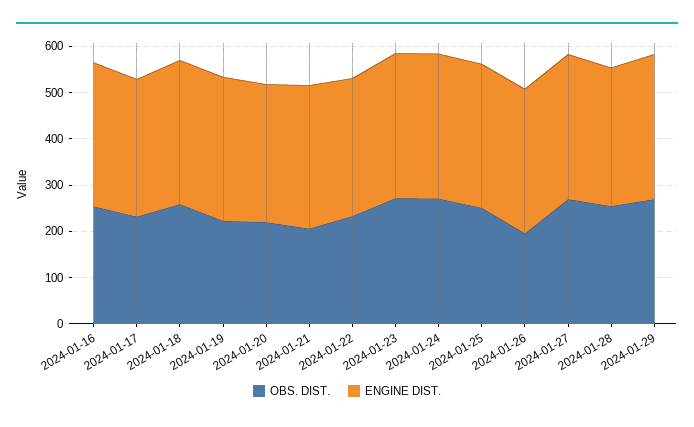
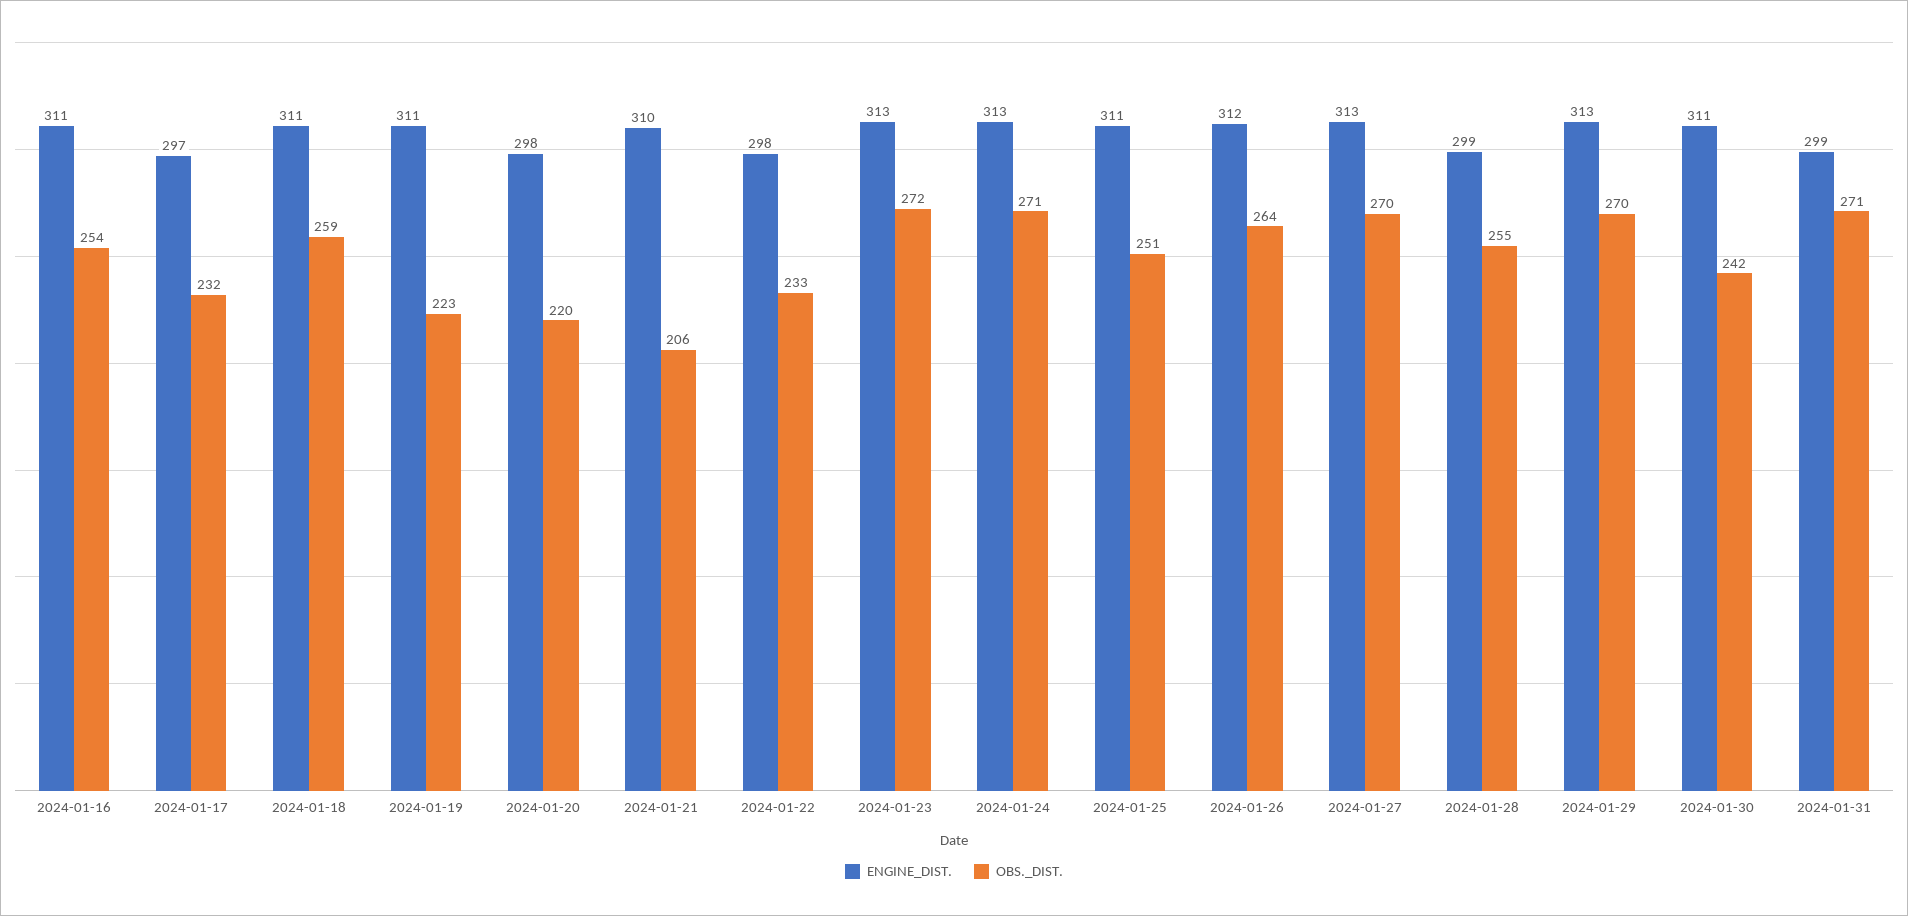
OBS. DIST., 2024-01-26: 200 -> 264
ENGINE DIST., 2024-01-30: none -> 311
OBS. DIST., 2024-01-30: none -> 242
ENGINE DIST., 2024-01-31: none -> 299
OBS. DIST., 2024-01-31: none -> 271

